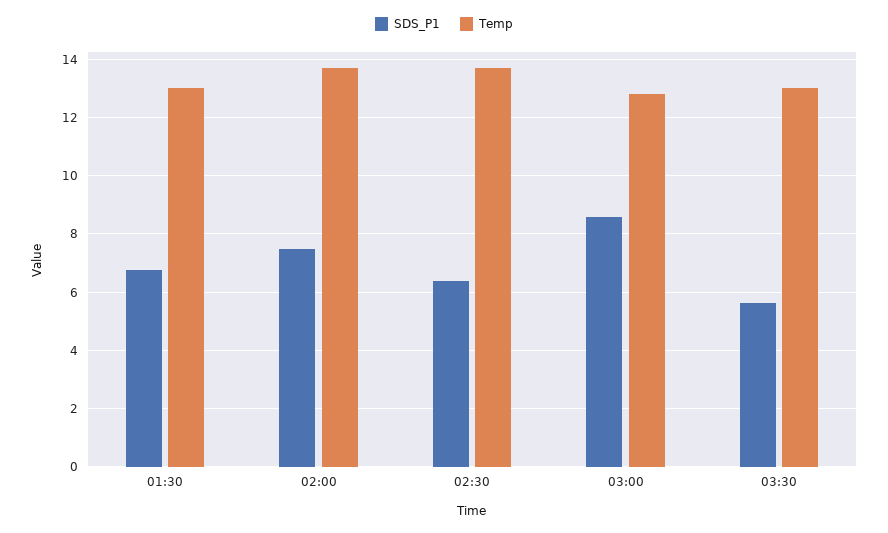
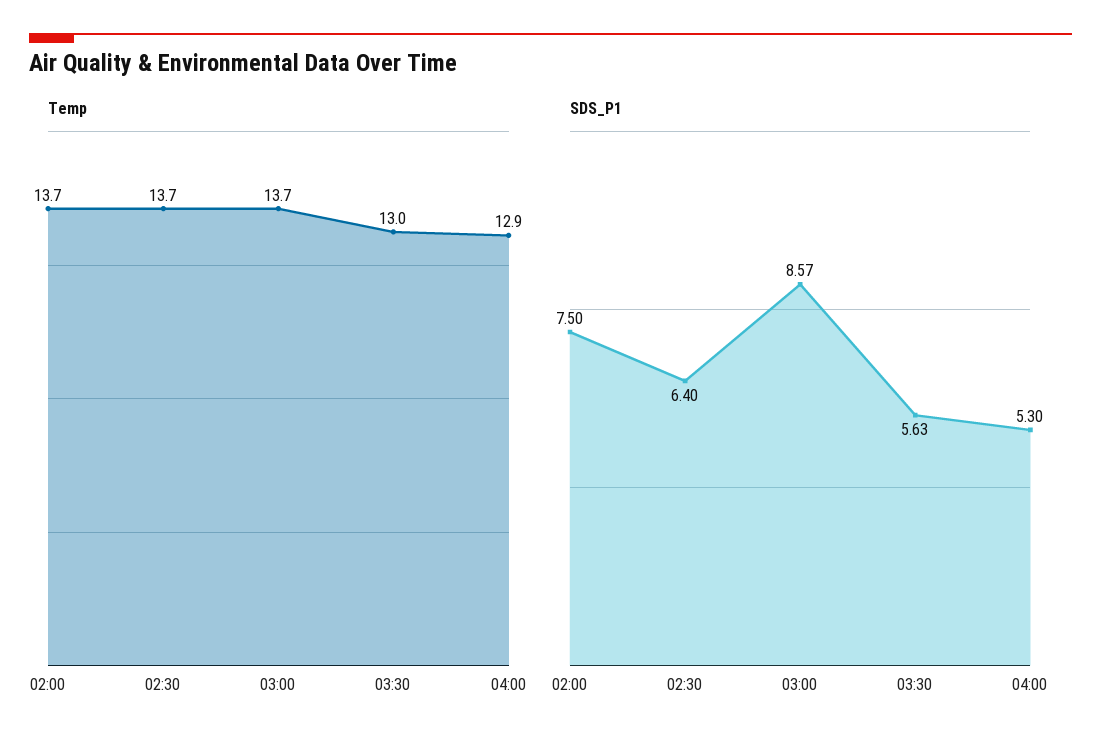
SDS_P1, 01:30: 6.75 -> none
Temp, 01:30: 13 -> none
Temp, 03:00: 12.75 -> 13.7
Temp, 04:00: none -> 12.9
SDS_P1, 04:00: none -> 5.3

